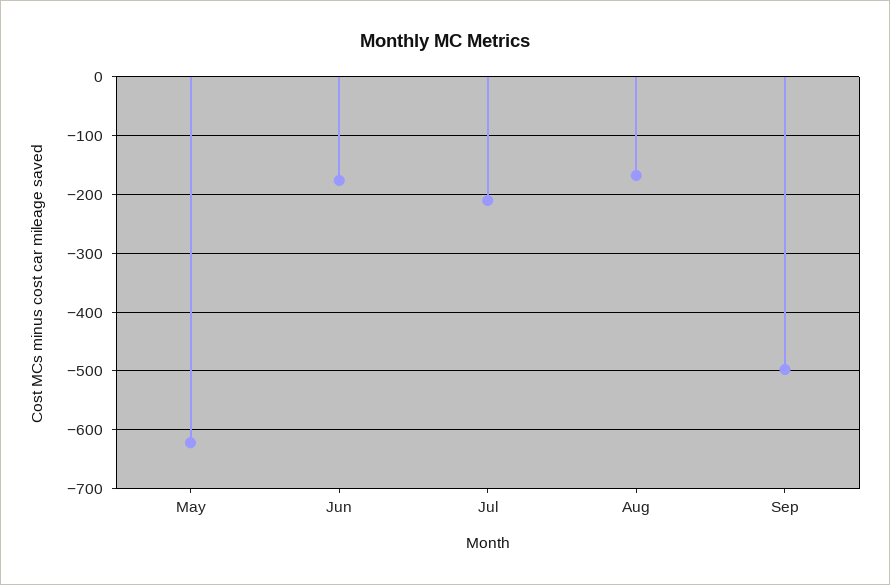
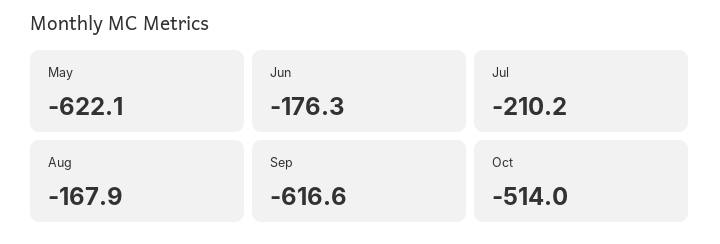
Sep: -500 -> -616.6
Oct: none -> -514

